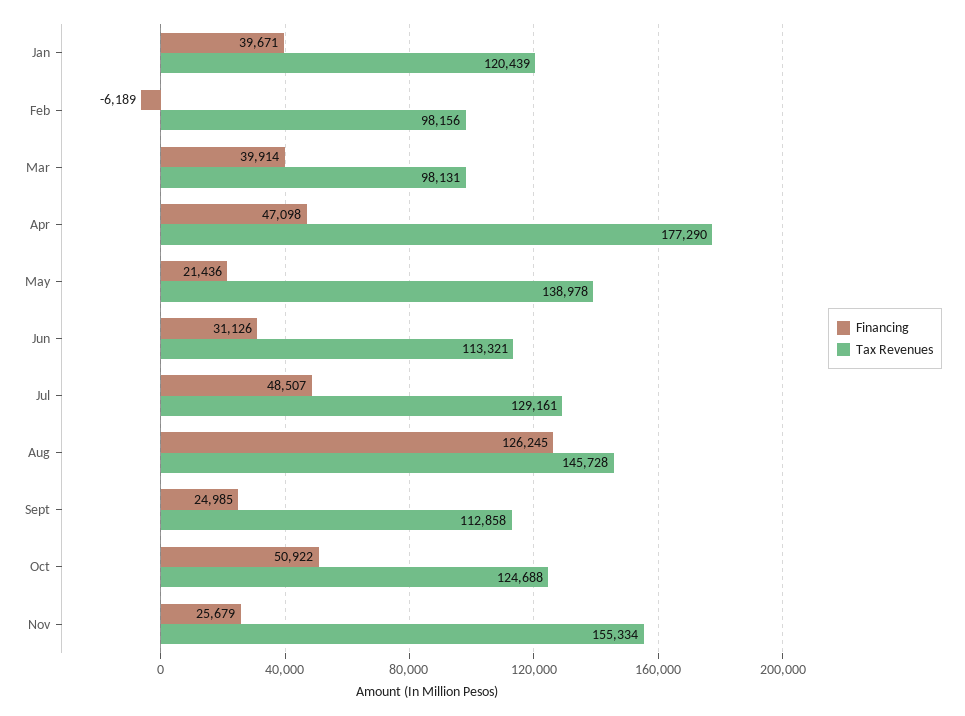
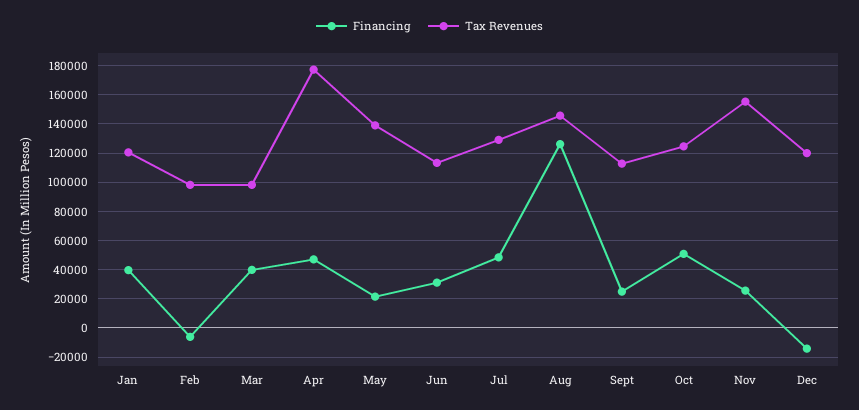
Financing, Dec: none -> -15000
Tax Revenues, Dec: none -> 120000

